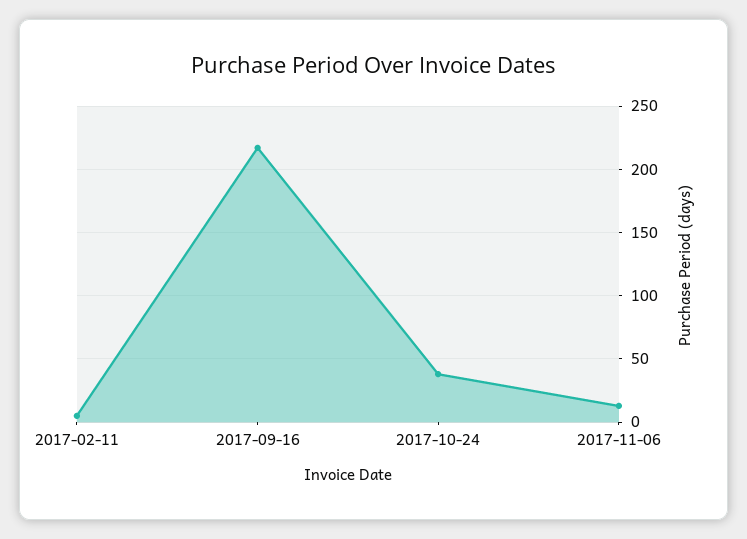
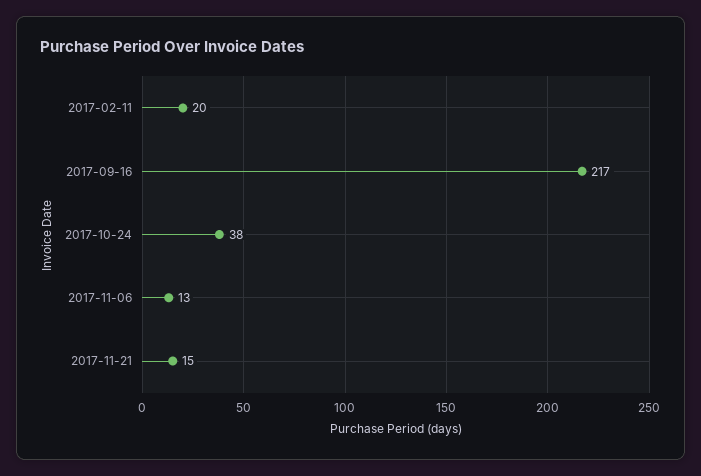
2017-02-11: 5 -> 20
2017-11-21: none -> 15

